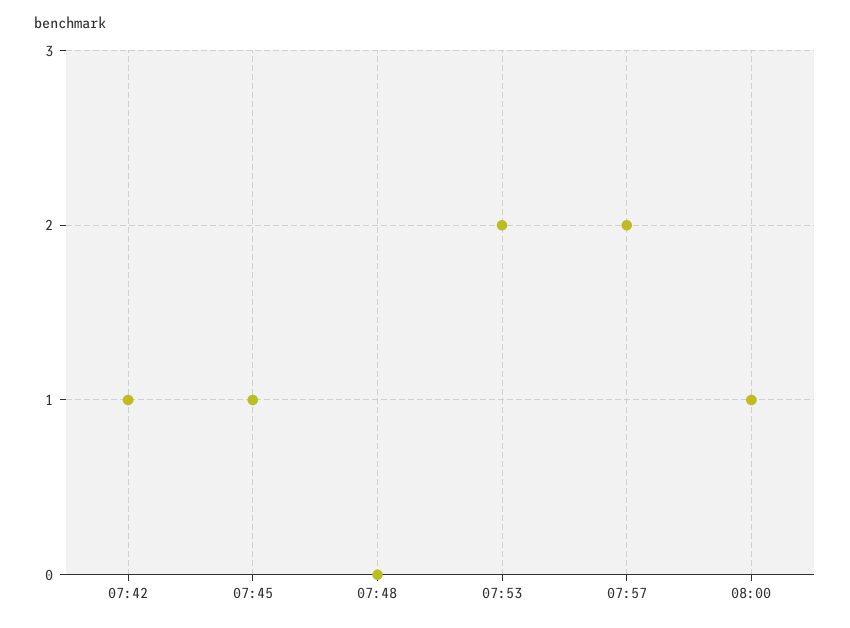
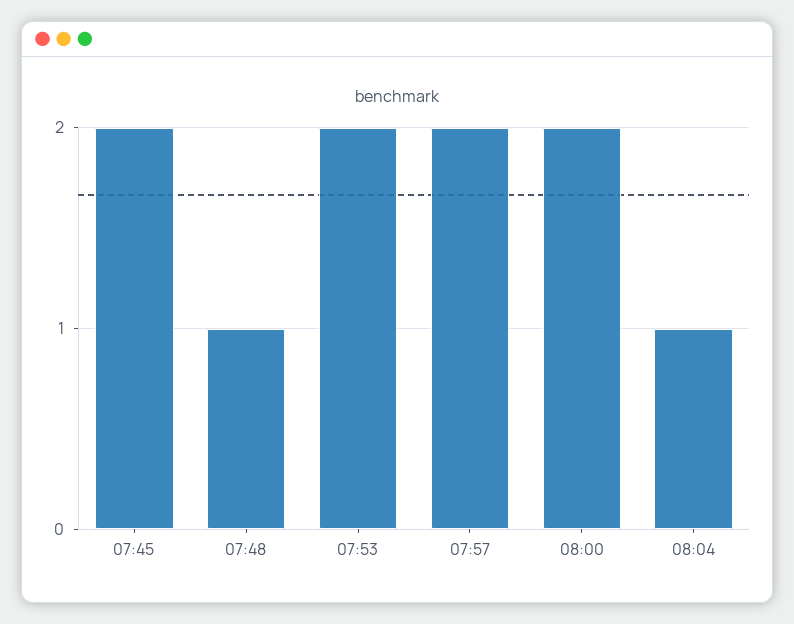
07:42: 1 -> none
07:45: 1 -> 2
07:48: 0 -> 1
08:00: 1 -> 2
08:04: none -> 1

